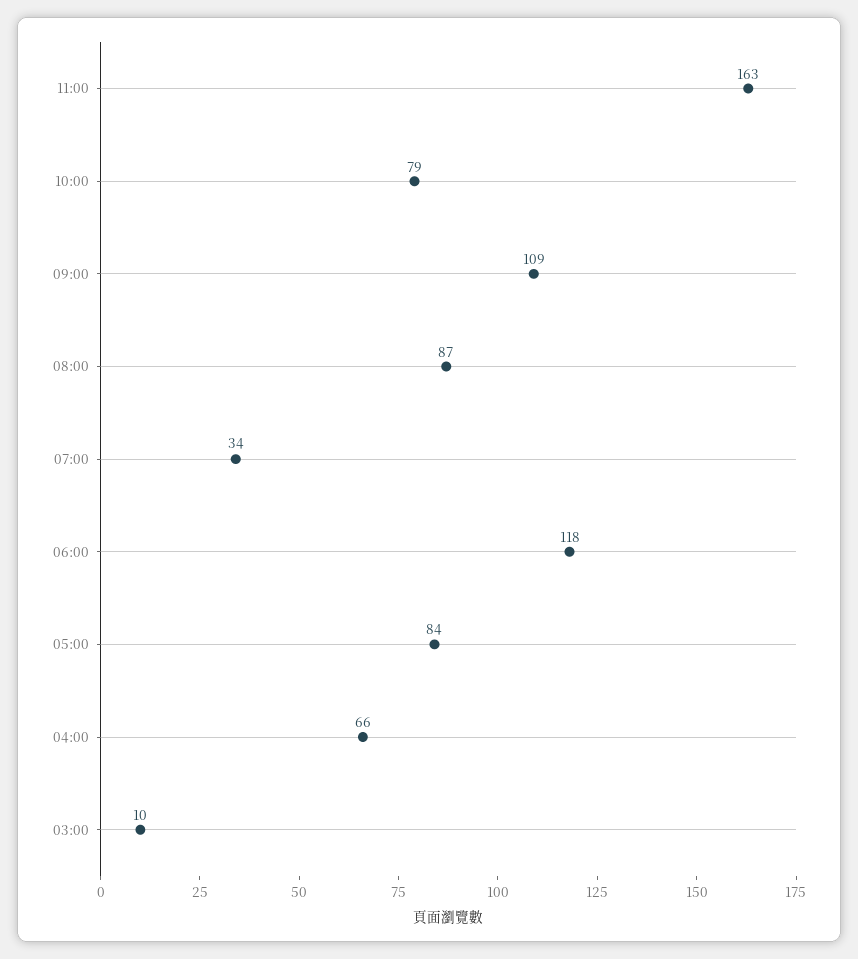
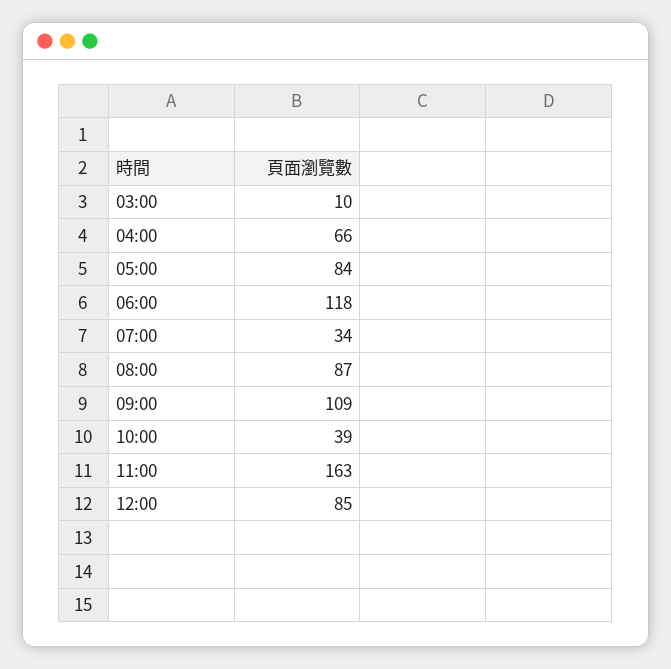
10:00: 79 -> 39
12:00: none -> 85

